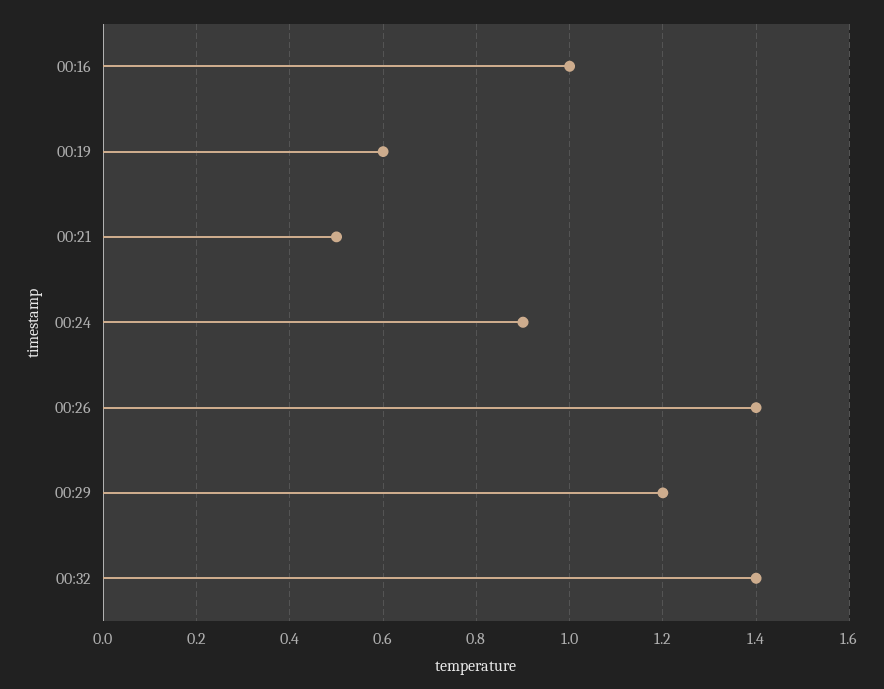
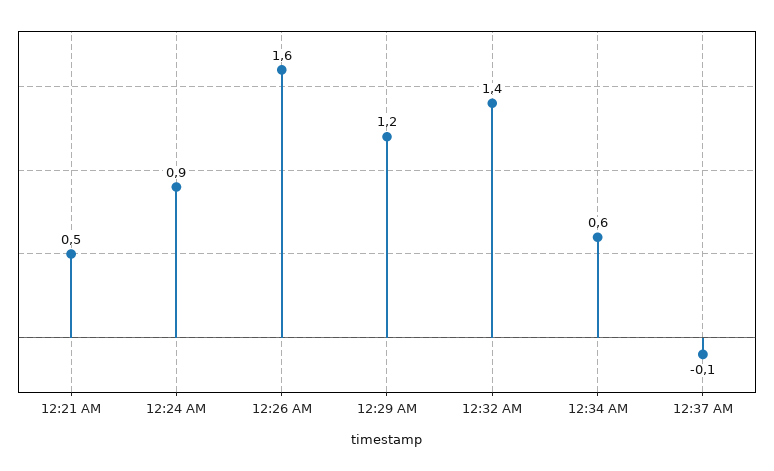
00:16: 1 -> none
00:19: 0.6 -> none
00:26: 1.4 -> 1.6
12:34 AM: none -> 0.6
12:37 AM: none -> -0.1

